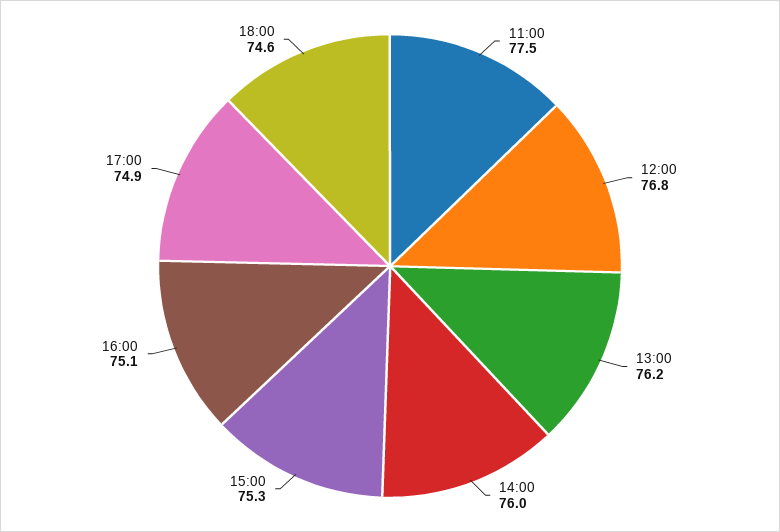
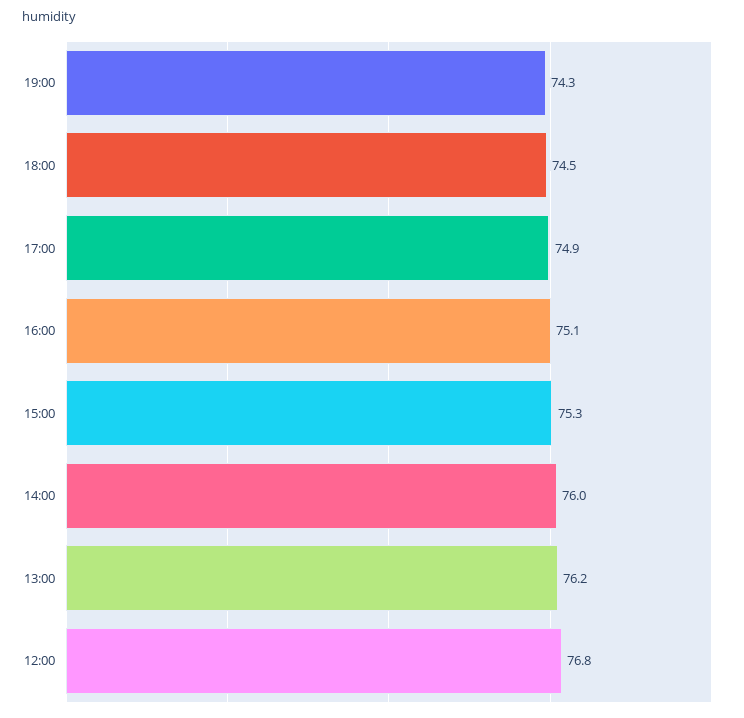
11:00: 77.5 -> none
18:00: 74.6 -> 74.5
19:00: none -> 74.3

